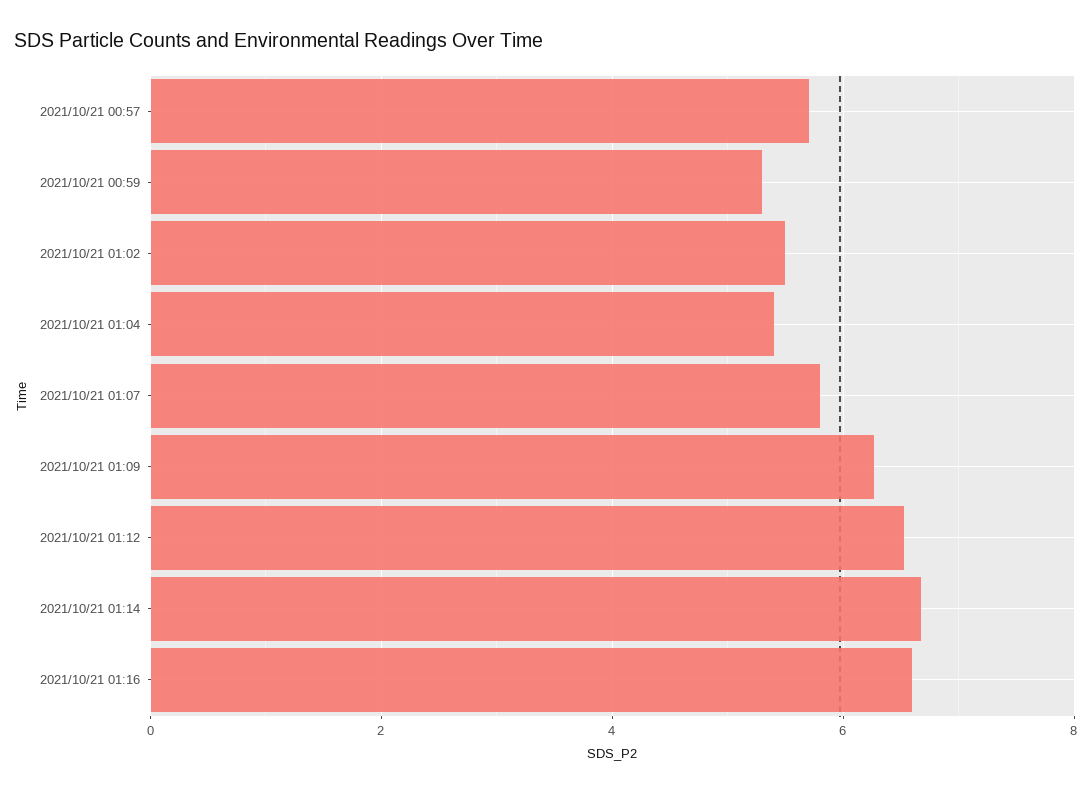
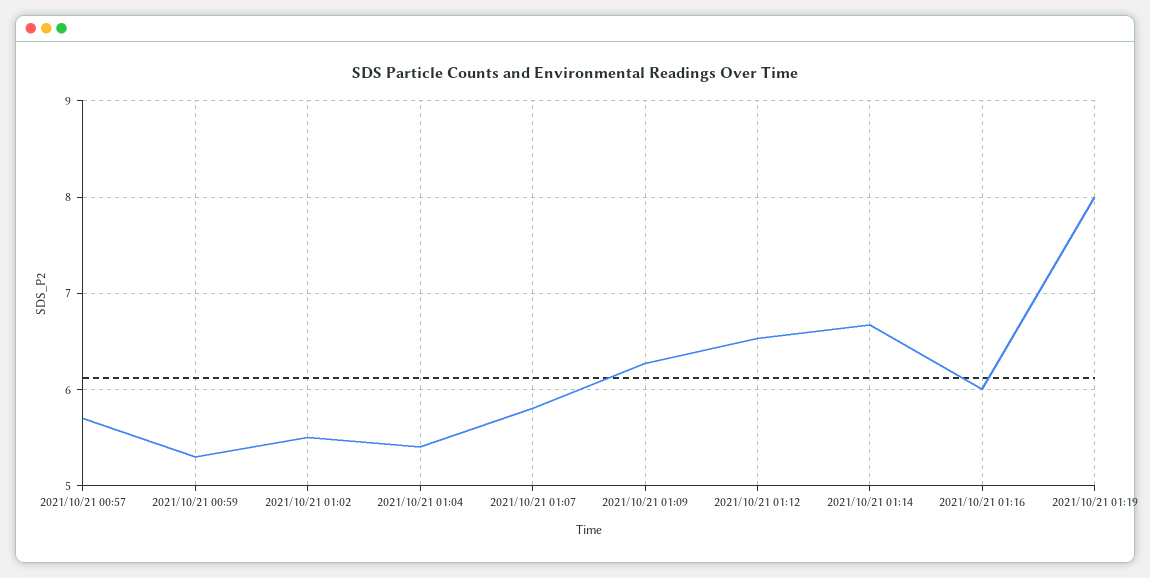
2021/10/21 01:16: 6.6 -> 6
2021/10/21 01:19: none -> 8

